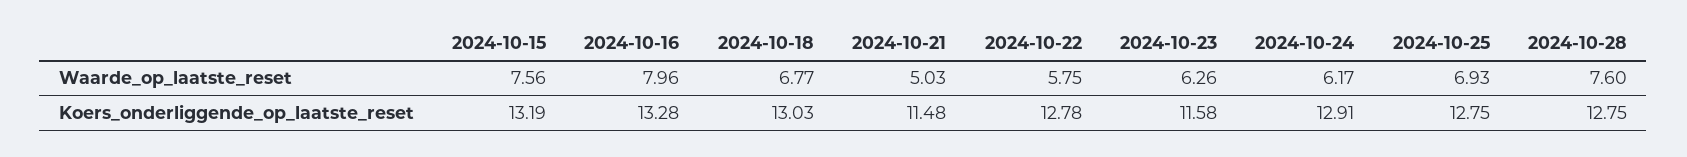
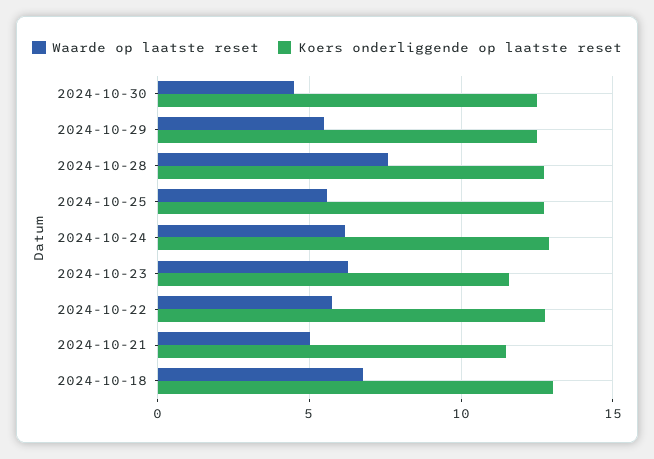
Waarde_op_laatste_reset, 2024-10-15: 7.56 -> none
Waarde_op_laatste_reset, 2024-10-16: 7.96 -> none
Waarde_op_laatste_reset, 2024-10-25: 6.93 -> 5.5
Koers_onderliggende_op_laatste_reset, 2024-10-15: 13.19 -> none
Koers_onderliggende_op_laatste_reset, 2024-10-16: 13.28 -> none
Waarde_op_laatste_reset, 2024-10-30: none -> 4.5
Koers_onderliggende_op_laatste_reset, 2024-10-30: none -> 12.5
Waarde_op_laatste_reset, 2024-10-29: none -> 5.5
Koers_onderliggende_op_laatste_reset, 2024-10-29: none -> 12.5

